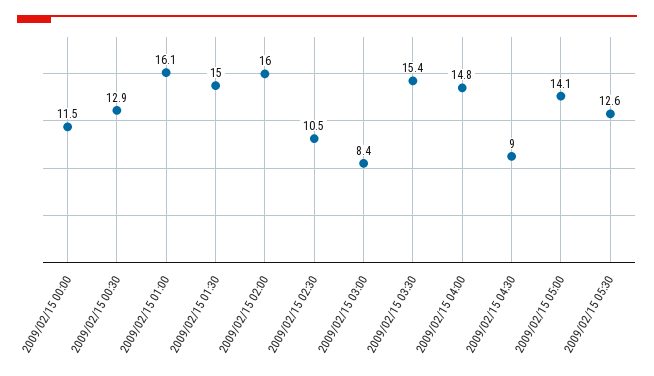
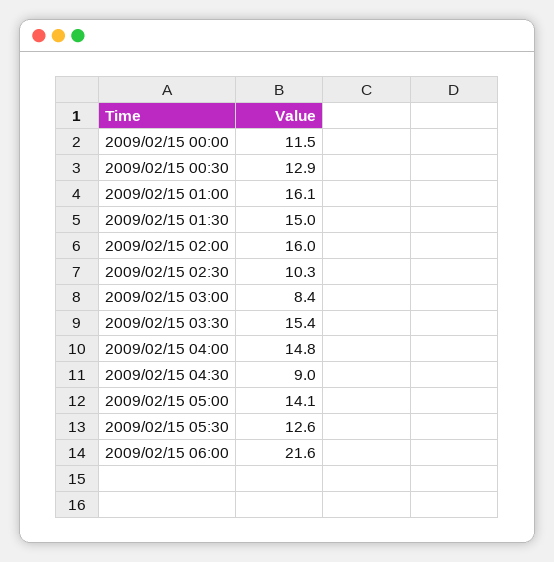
2009/02/15 02:30: 10.5 -> 10.3
2009/02/15 06:00: none -> 21.6

